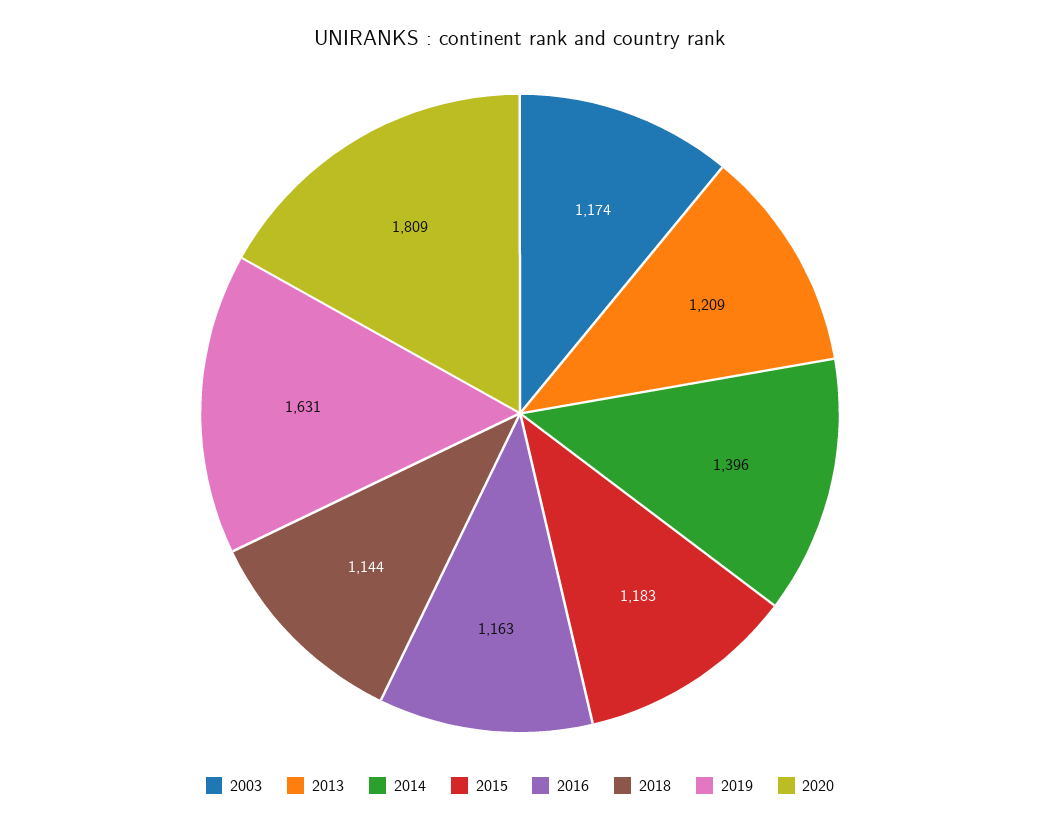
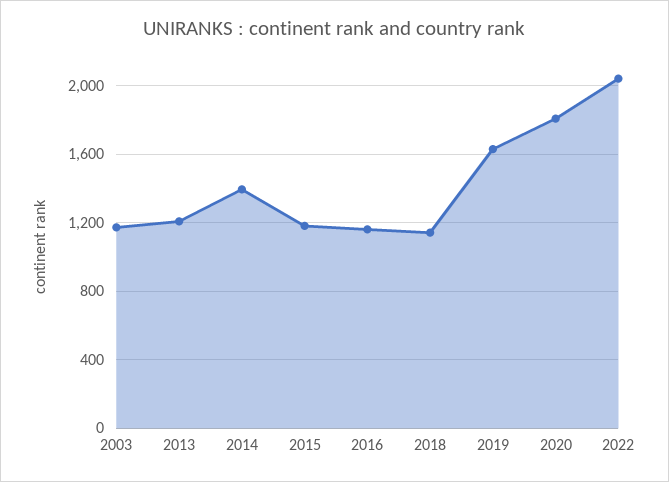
2022: none -> 2050

